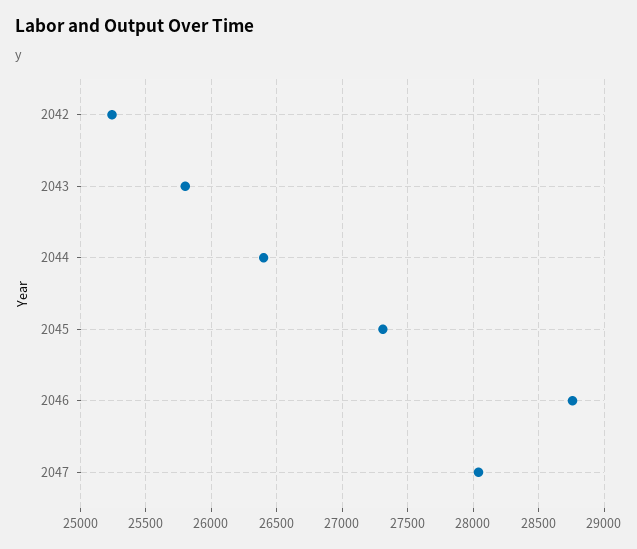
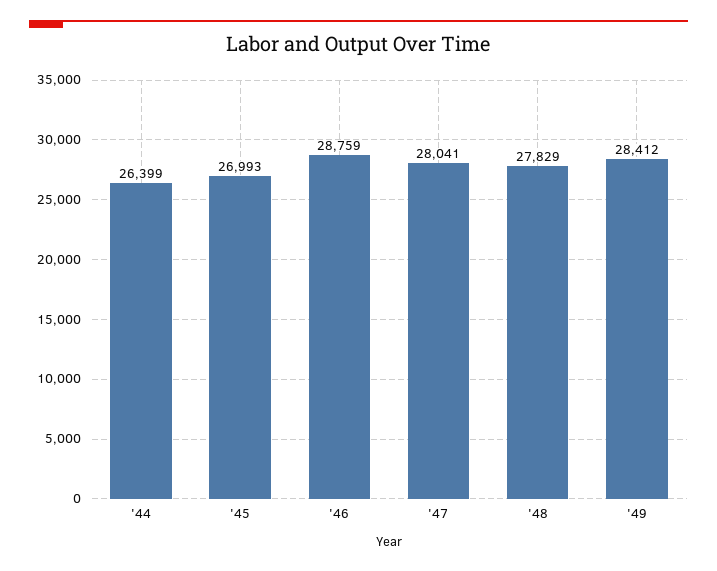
2042: 25250 -> none
2043: 25800 -> none
2045: 27300 -> 26993
'48: none -> 27829
'49: none -> 28412

